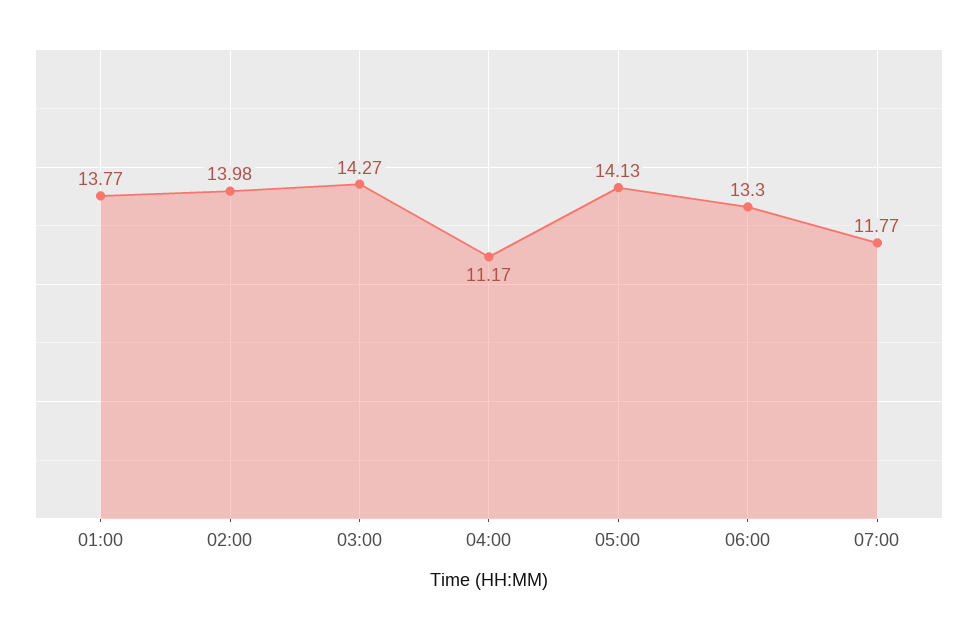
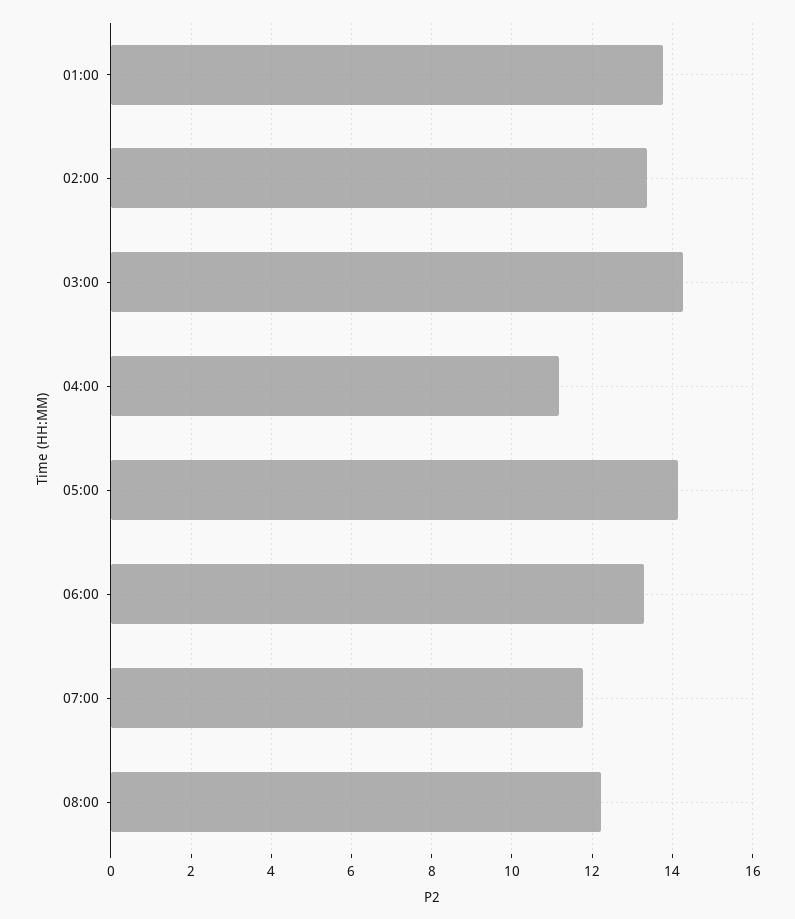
02:00: 13.98 -> 13.4
08:00: none -> 12.2

